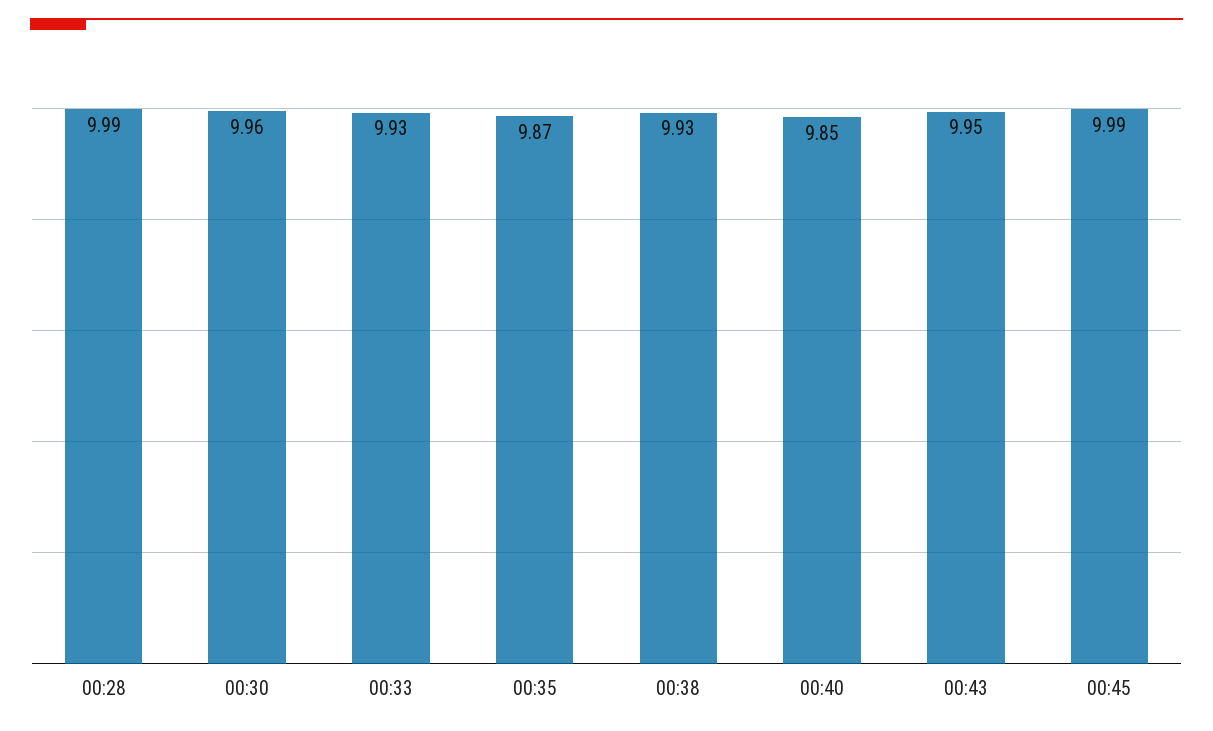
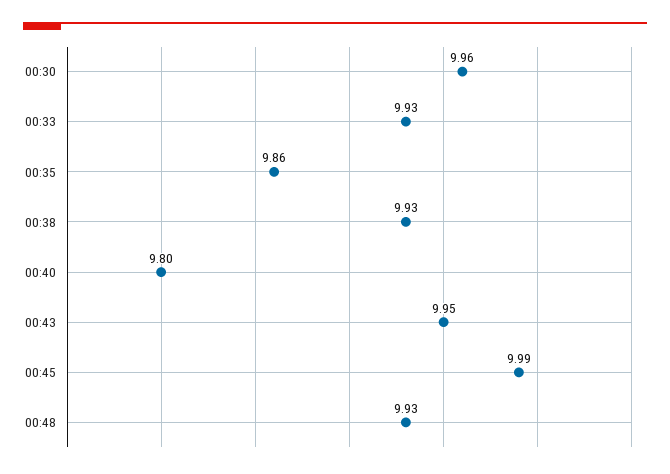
00:28: 9.99 -> none
00:35: 9.87 -> 9.86
00:40: 9.85 -> 9.8
00:48: none -> 9.93

